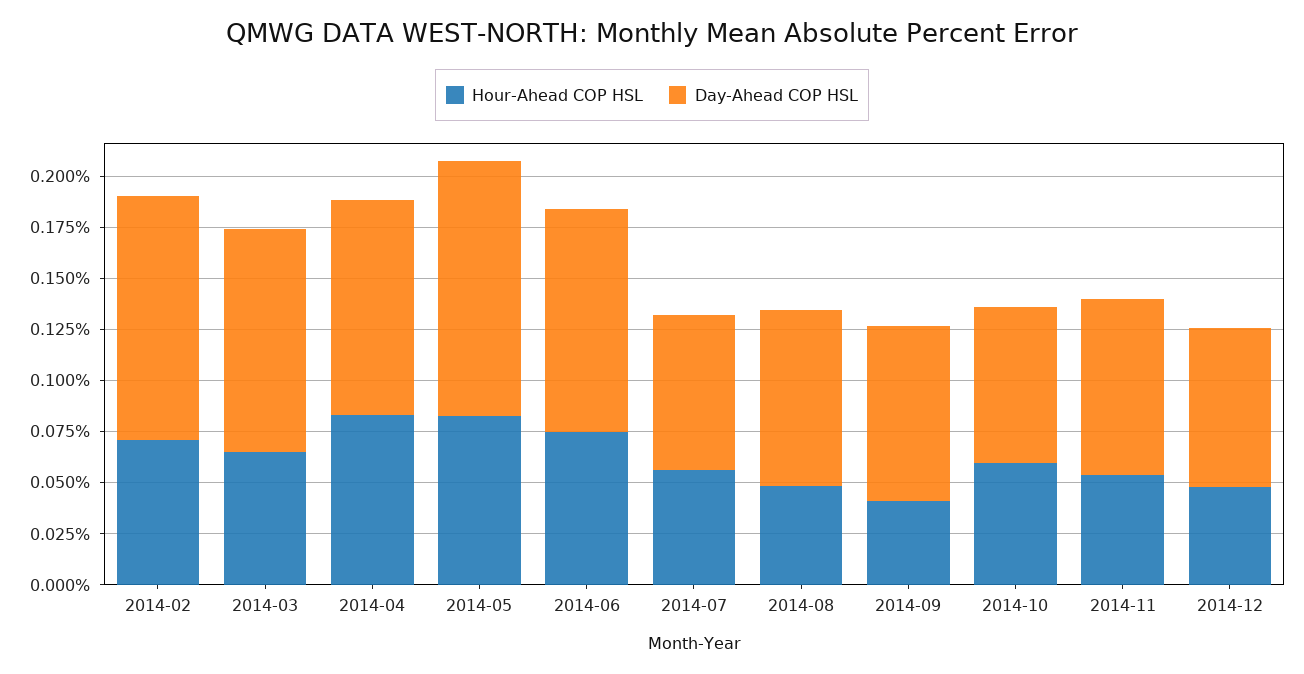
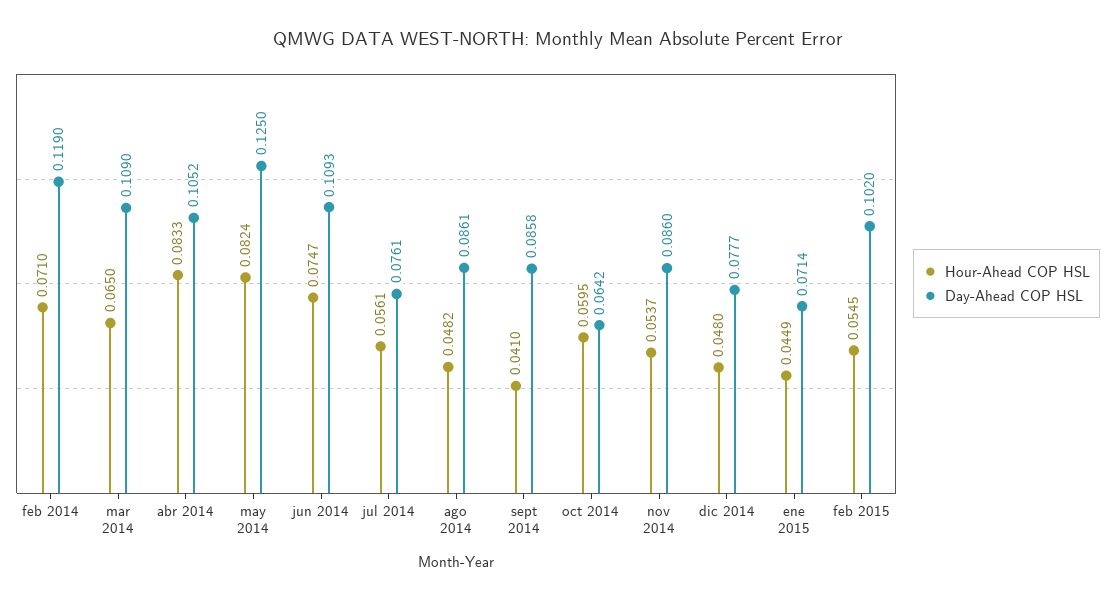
Day-Ahead COP HSL, 2014-10: 0.075 -> 0.0642
Hour-Ahead COP HSL, ene 2015: none -> 0.0449
Day-Ahead COP HSL, ene 2015: none -> 0.0714
Hour-Ahead COP HSL, feb 2015: none -> 0.0545
Day-Ahead COP HSL, feb 2015: none -> 0.102

